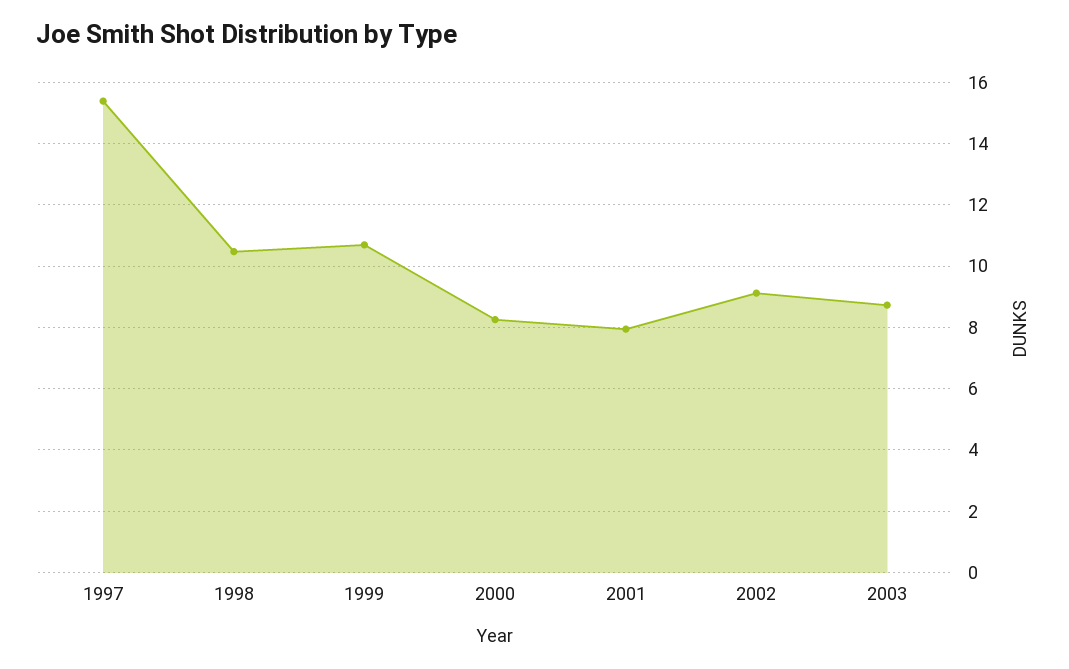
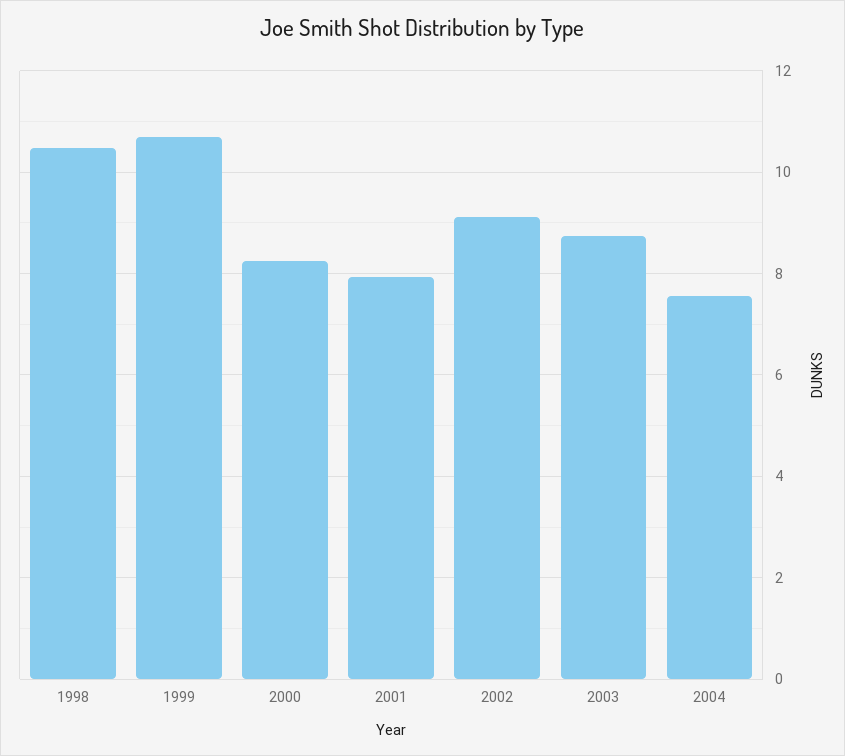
1997: 15.4 -> none
2004: none -> 7.6

